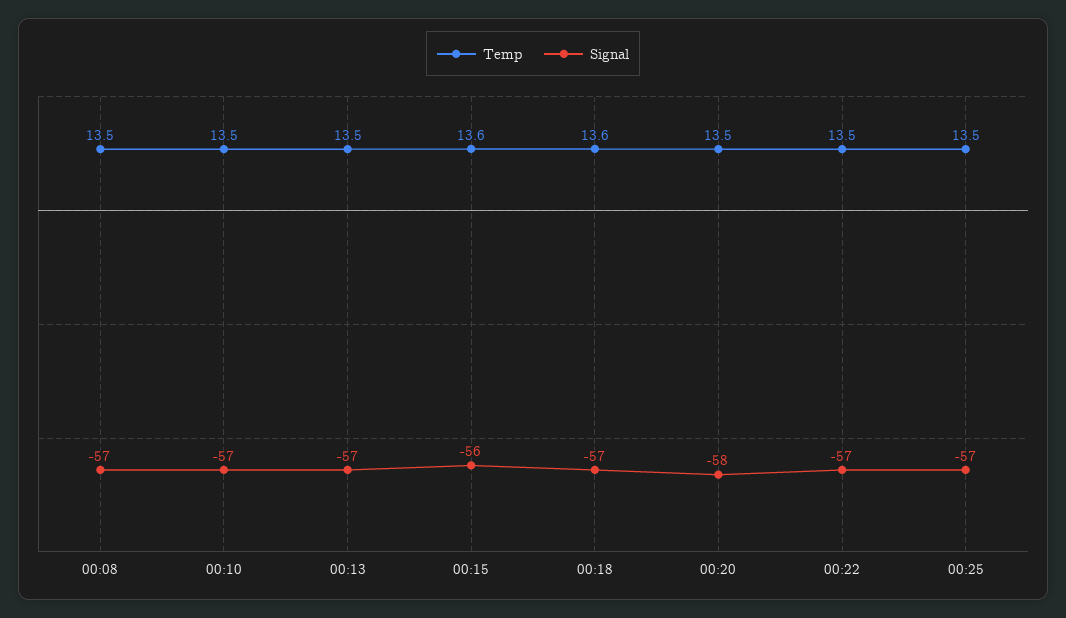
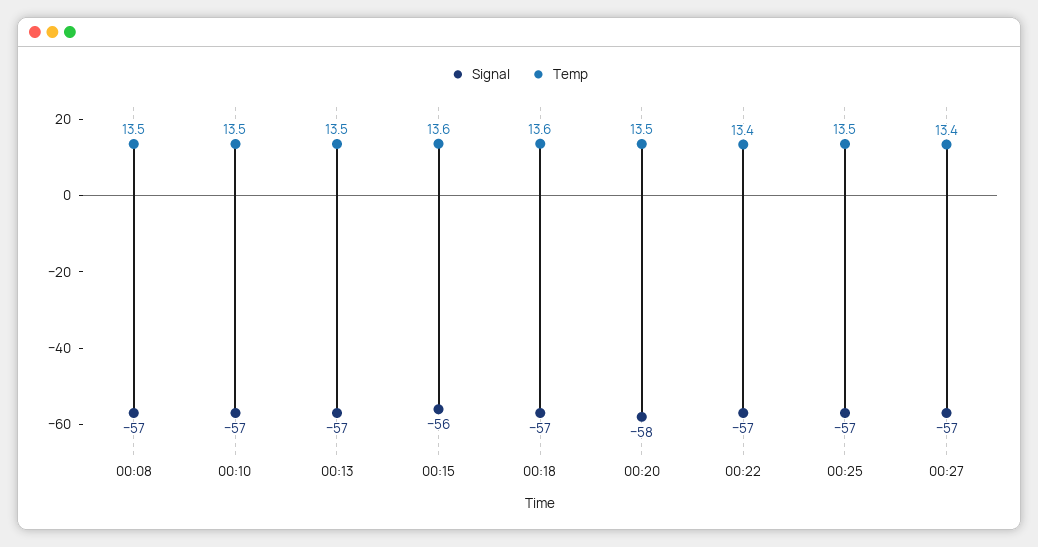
Temp, 00:22: 13.5 -> 13.4
Signal, 00:27: none -> -57
Temp, 00:27: none -> 13.4

